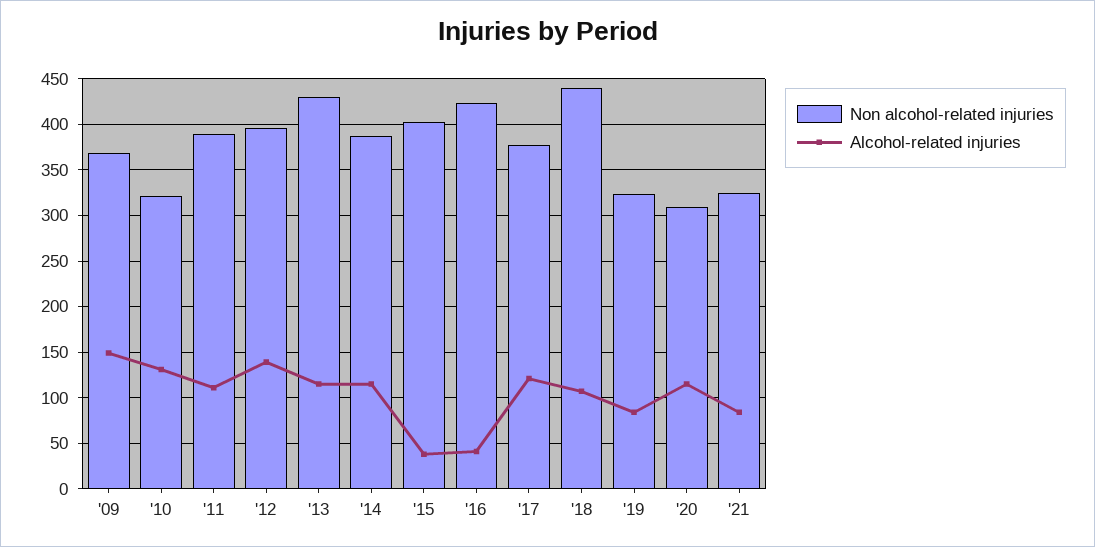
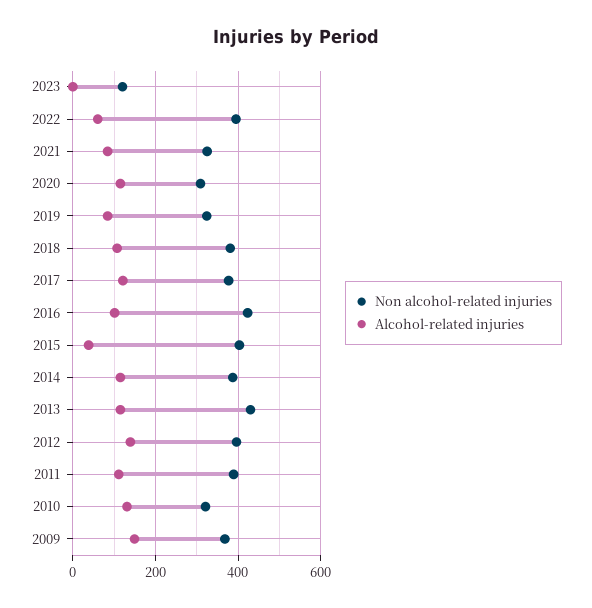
Alcohol-related injuries, '16: 40 -> 100
Non alcohol-related injuries, '18: 440 -> 380
Non alcohol-related injuries, 2023: none -> 120
Alcohol-related injuries, 2023: none -> 0
Non alcohol-related injuries, 2022: none -> 400
Alcohol-related injuries, 2022: none -> 60

